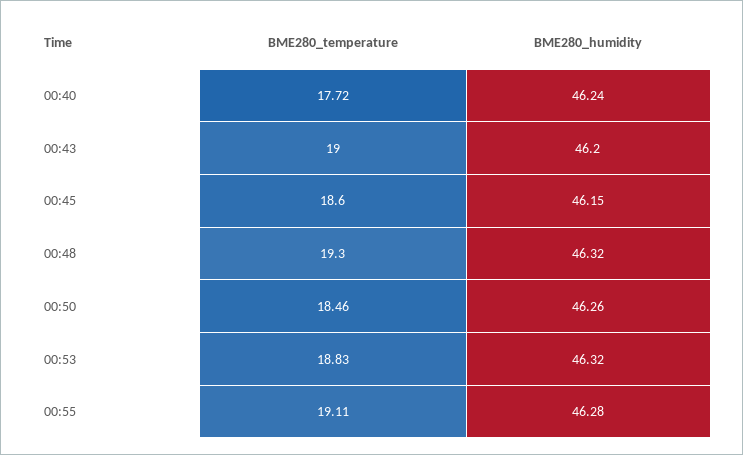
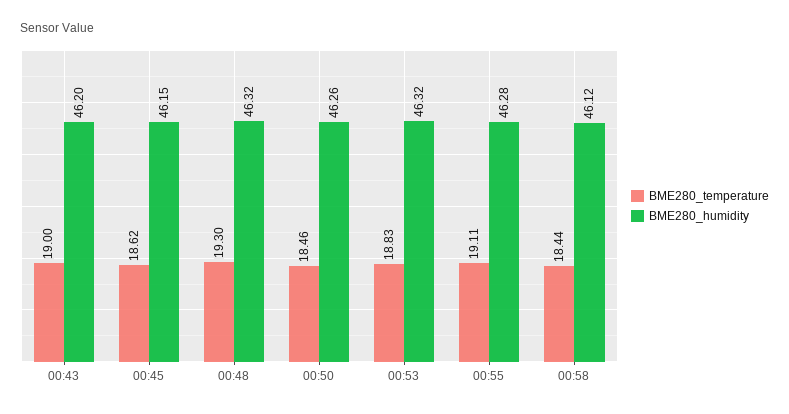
BME280_temperature, 00:40: 17.72 -> none
BME280_humidity, 00:40: 46.24 -> none
BME280_temperature, 00:45: 18.6 -> 18.62
BME280_temperature, 00:58: none -> 18.44
BME280_humidity, 00:58: none -> 46.12

